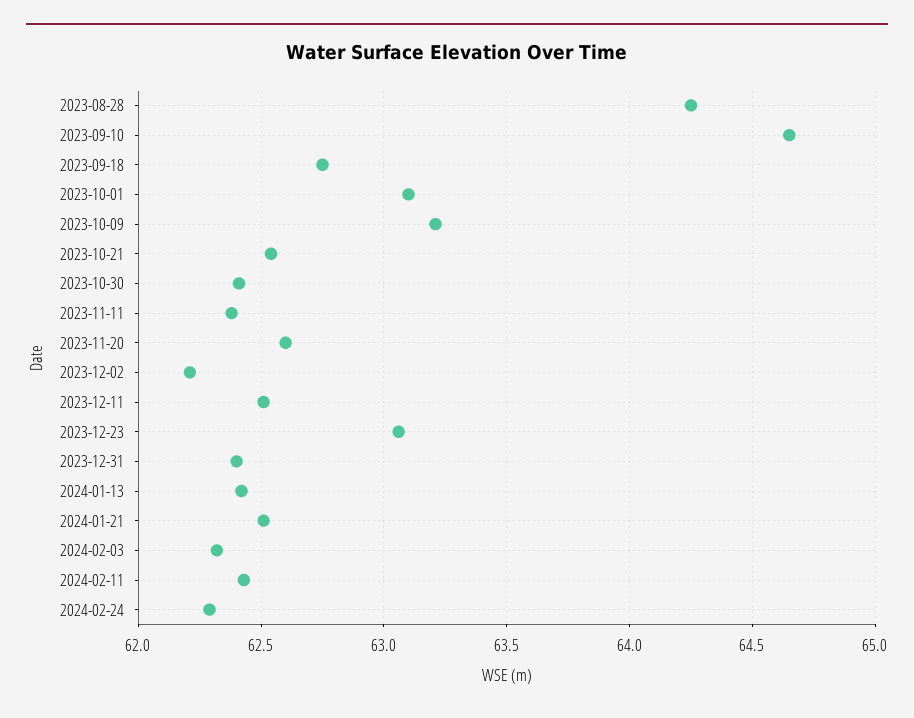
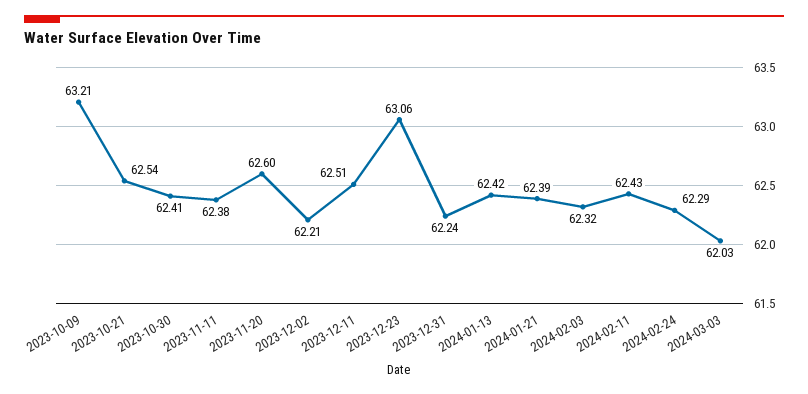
2023-08-28: 64.25 -> none
2023-09-10: 64.65 -> none
2023-09-18: 62.75 -> none
2023-10-01: 63.1 -> none
2023-12-31: 62.4 -> 62.24
2024-01-21: 62.5 -> 62.39
2024-03-03: none -> 62.03

